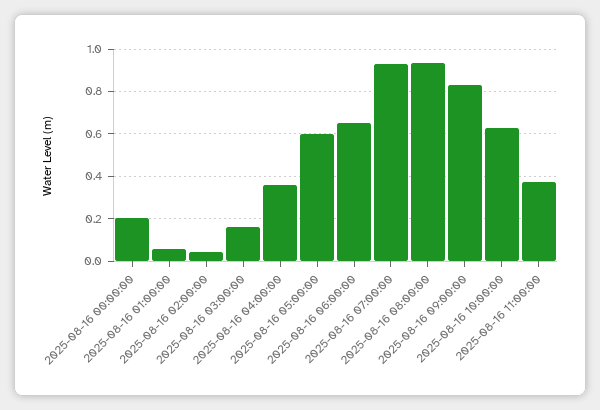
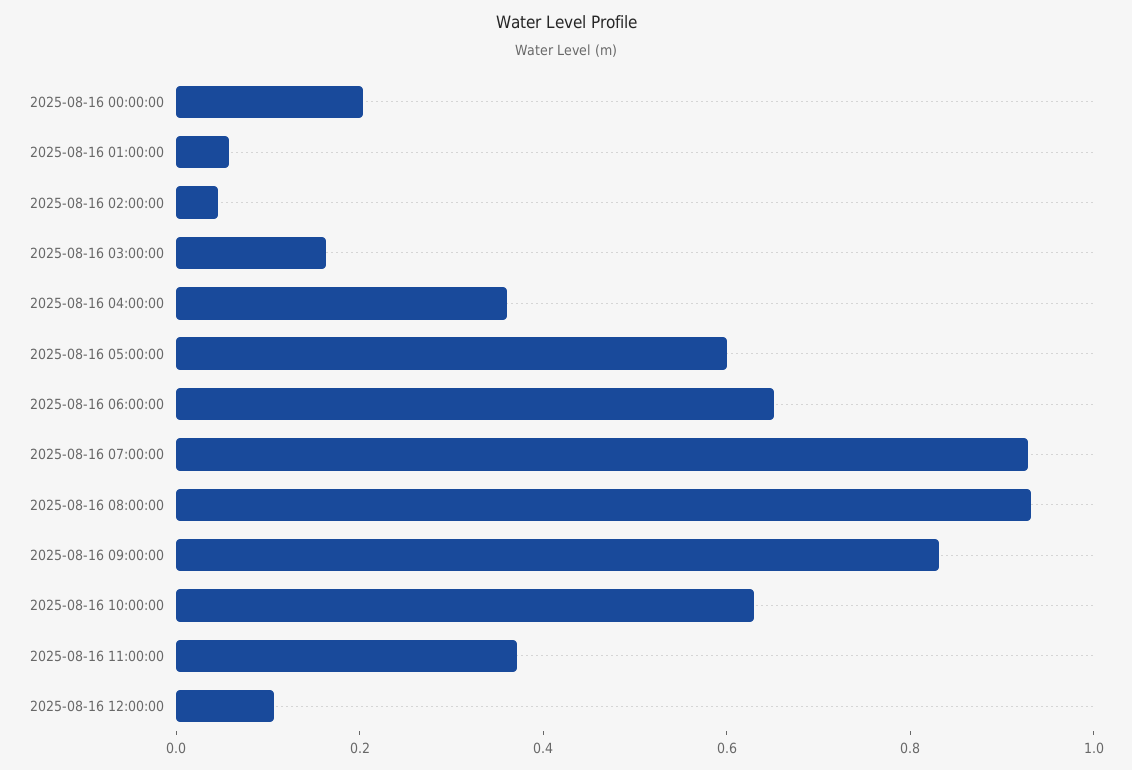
2025-08-16 12:00:00: none -> 0.1

